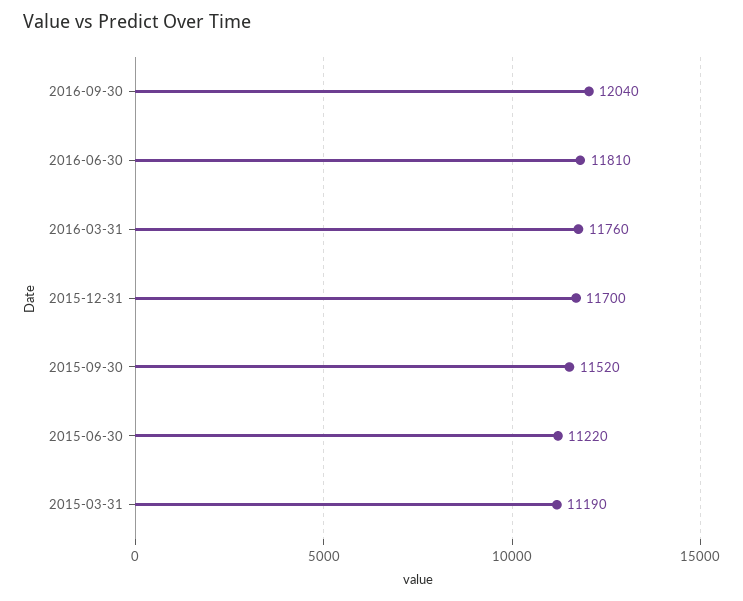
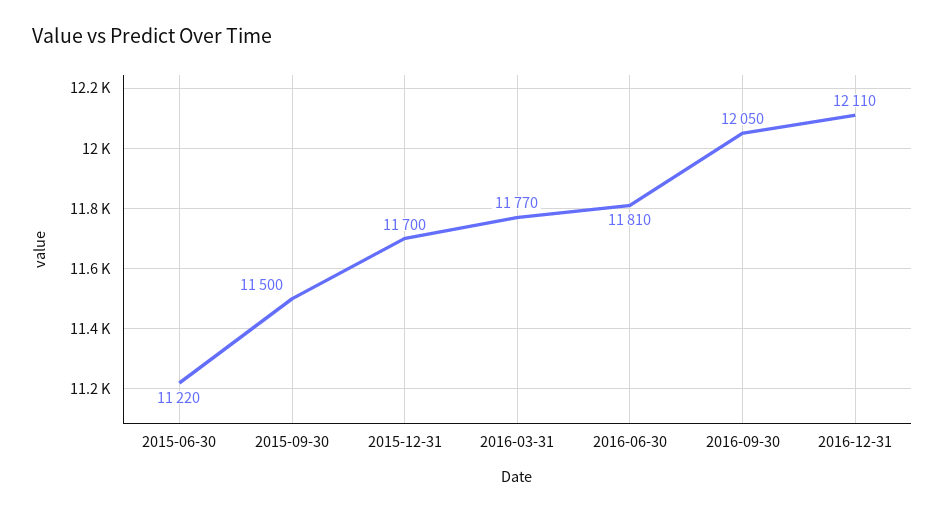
2016-09-30: 12040 -> 12050
2016-03-31: 11760 -> 11770
2015-09-30: 11520 -> 11500
2015-03-31: 11190 -> none
2016-12-31: none -> 12110

